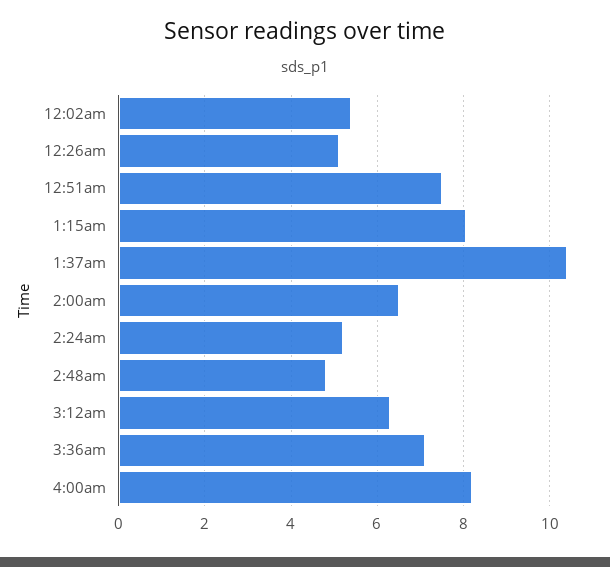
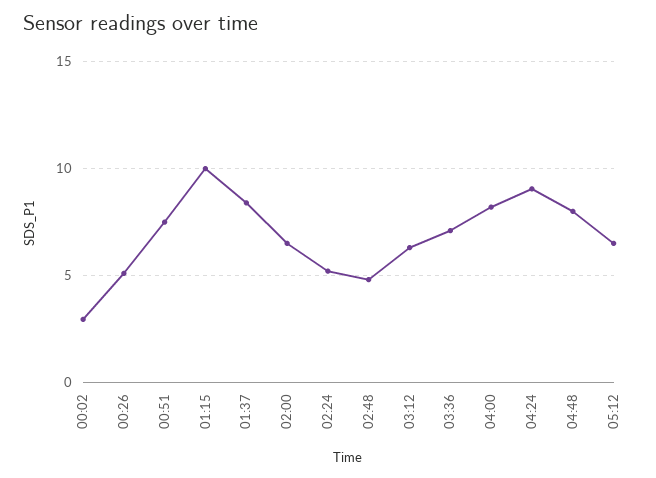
12:02am: 5.4 -> 3
1:15am: 8 -> 10
1:37am: 10.4 -> 8.5
04:24: none -> 9
04:48: none -> 8
05:12: none -> 6.5

